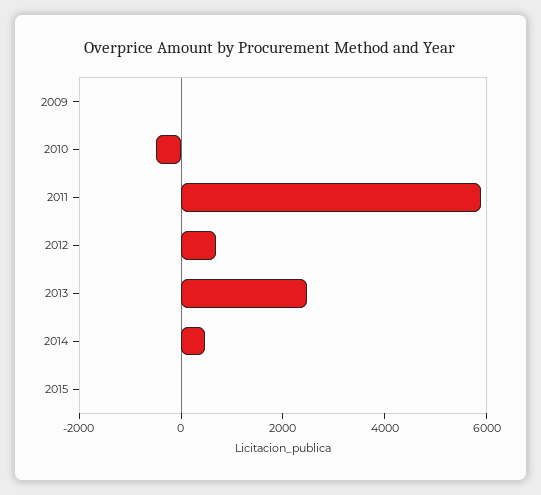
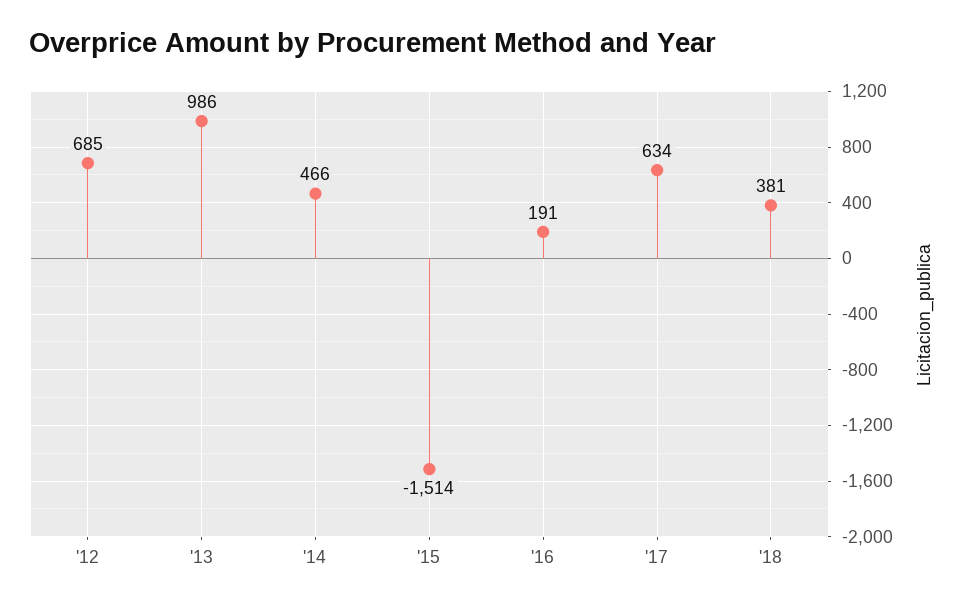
2009: 0 -> none
2010: -500 -> none
2011: 6000 -> none
2013: 2500 -> 986
2015: 0 -> -1514
'16: none -> 191
'17: none -> 634
'18: none -> 381

